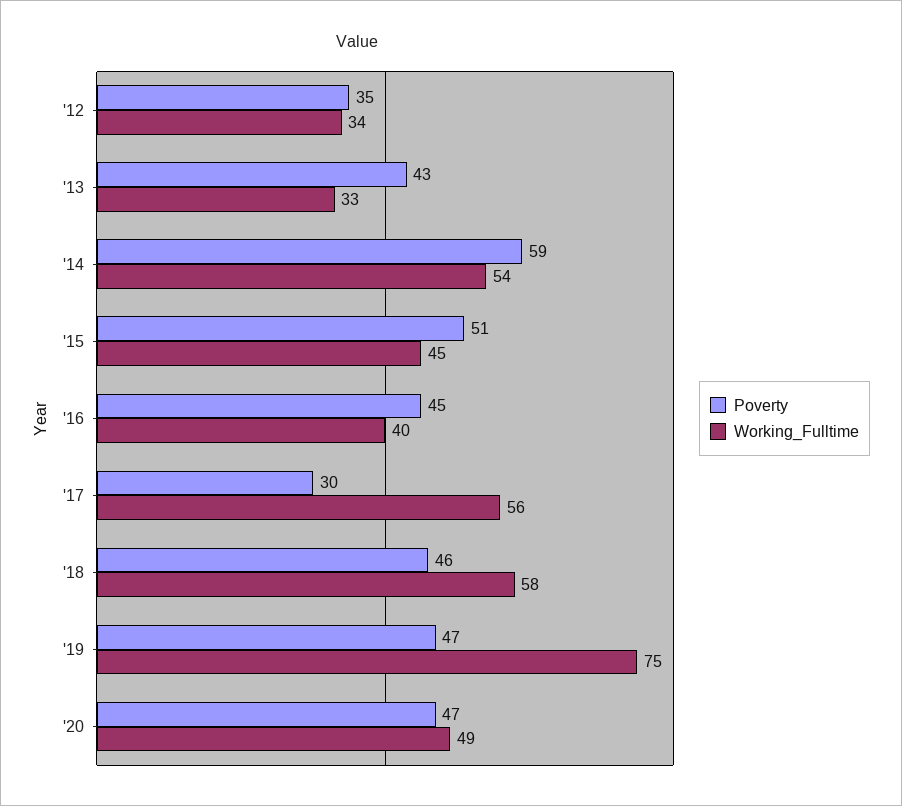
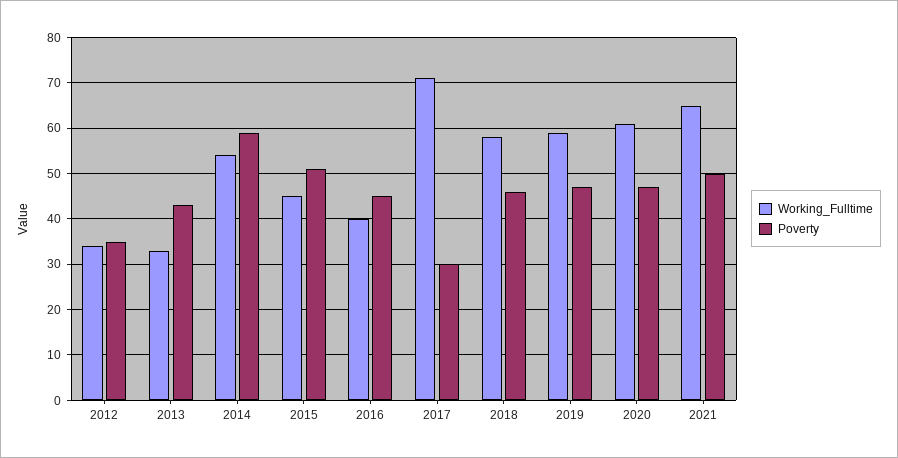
Working_Fulltime, '17: 56 -> 70
Working_Fulltime, '19: 75 -> 60
Working_Fulltime, '20: 49 -> 60
Working_Fulltime, 2021: none -> 65
Poverty, 2021: none -> 50

